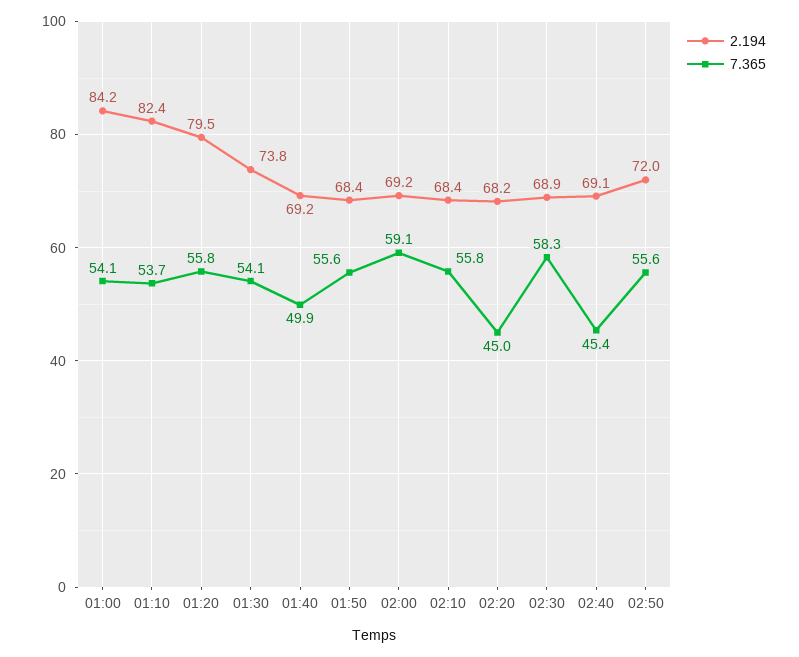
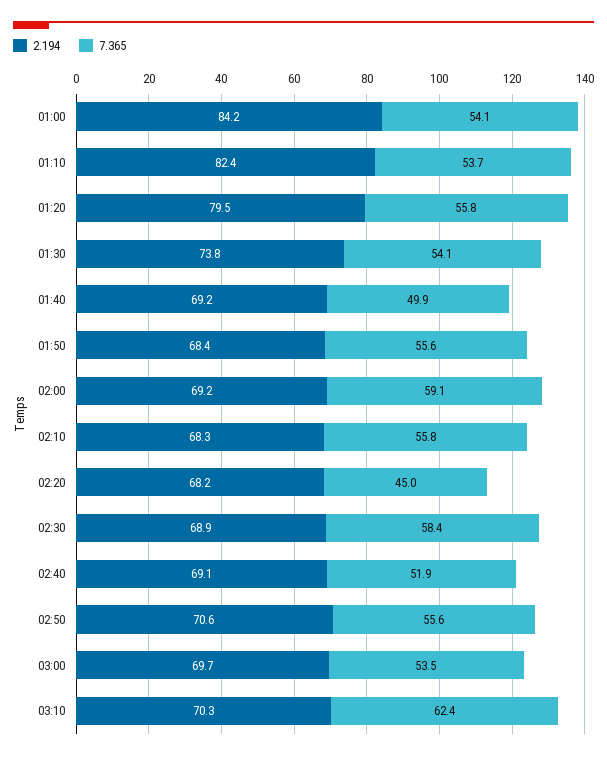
2.194, 02:10: 68.4 -> 68.3
7.365, 02:30: 58.3 -> 58.4
7.365, 02:40: 45.4 -> 51.9
2.194, 02:50: 72 -> 70.6
2.194, 03:00: none -> 69.7
7.365, 03:00: none -> 53.5
2.194, 03:10: none -> 70.3
7.365, 03:10: none -> 62.4

